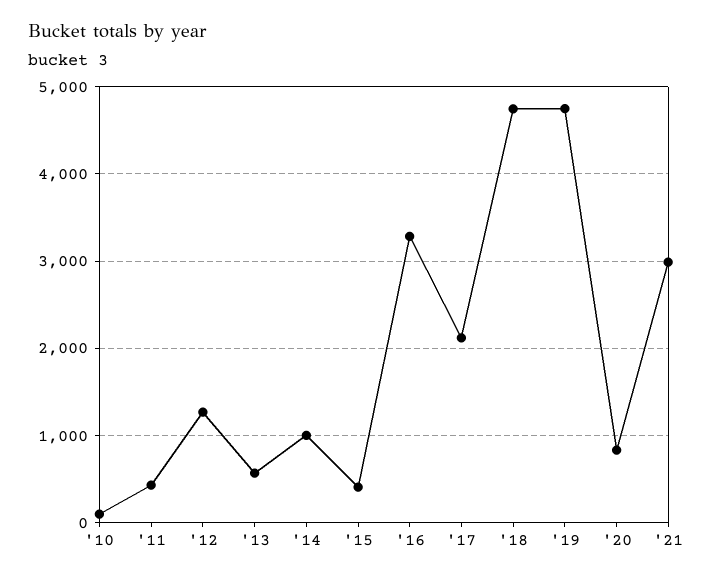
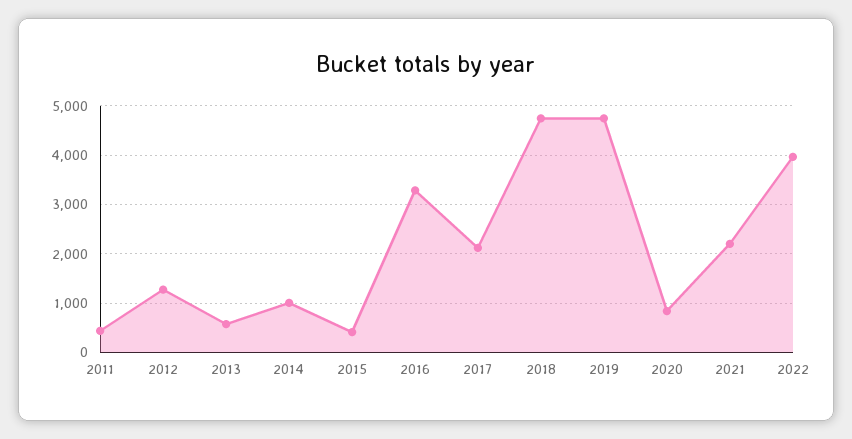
'10: 100 -> none
'21: 3000 -> 2200
2022: none -> 4000

